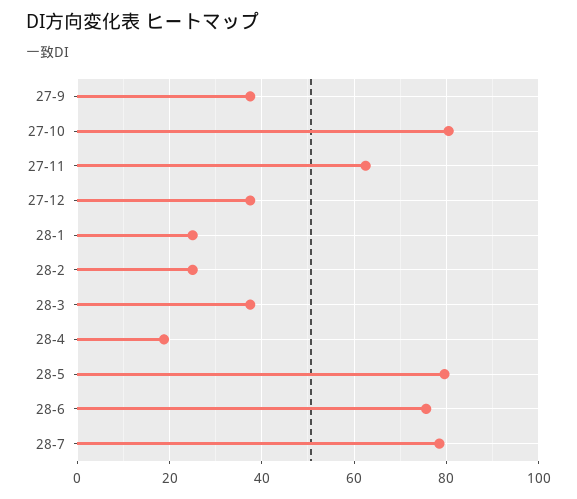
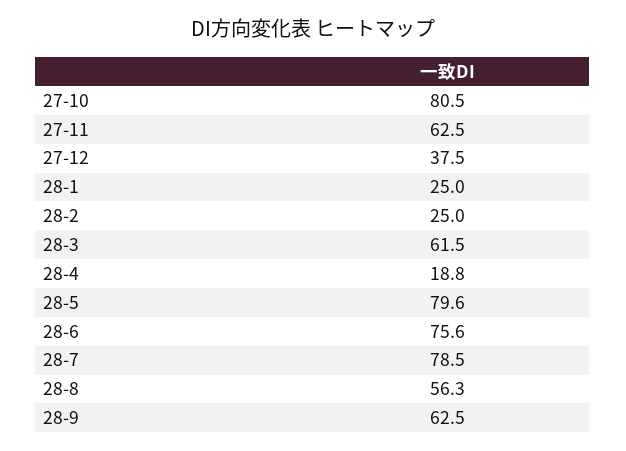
27-9: 38 -> none
28-3: 38 -> 61.5
28-8: none -> 56.3
28-9: none -> 62.5

